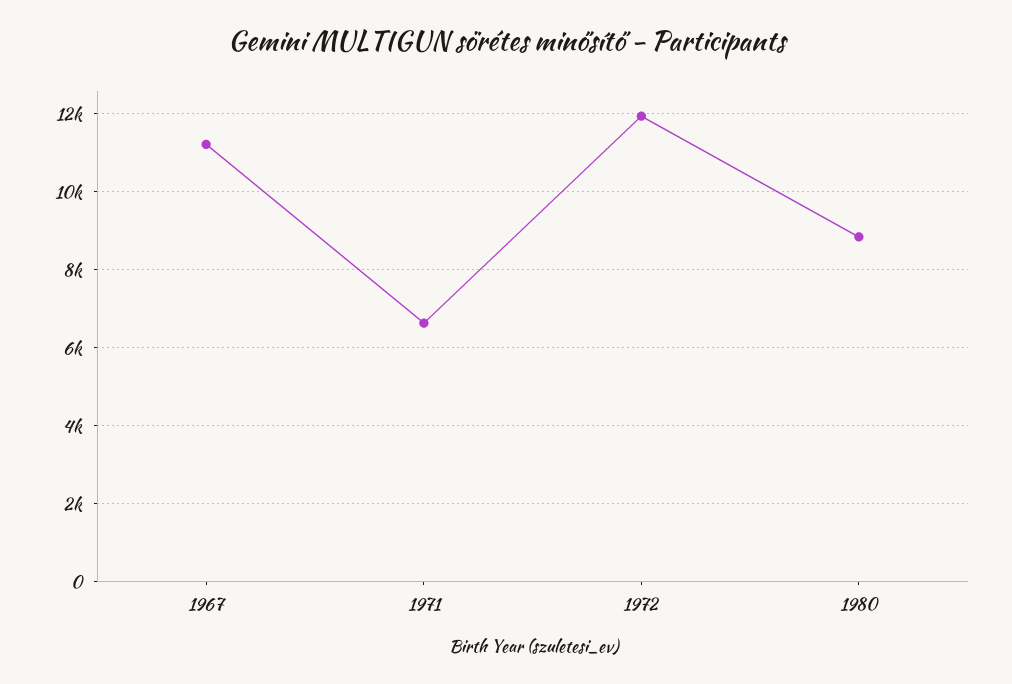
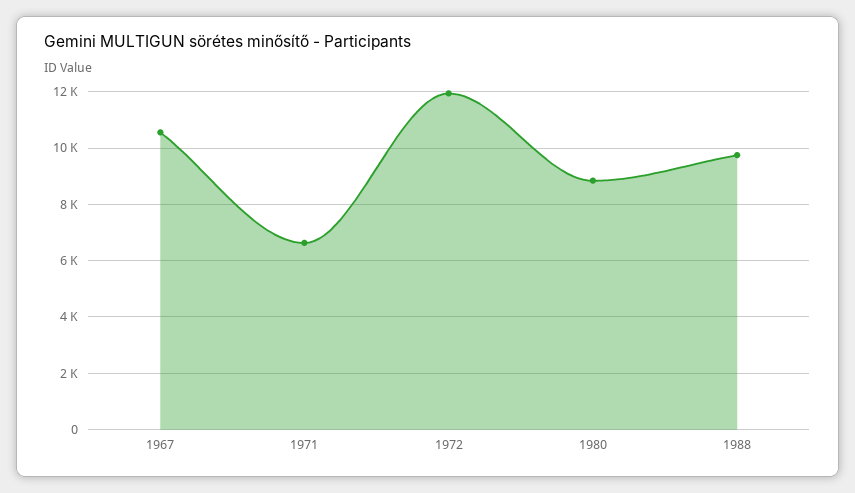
1967: 11200 -> 10500
1988: none -> 9750

